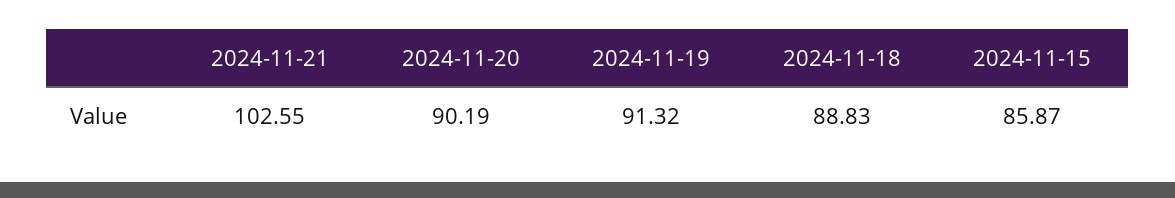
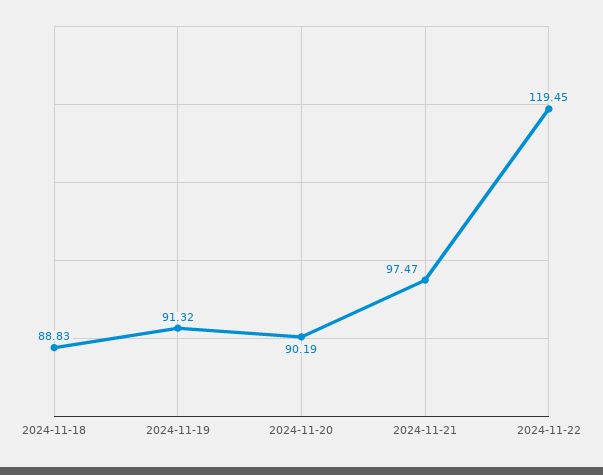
2024-11-21: 102.55 -> 97.47
2024-11-15: 85.87 -> none
2024-11-22: none -> 119.45

